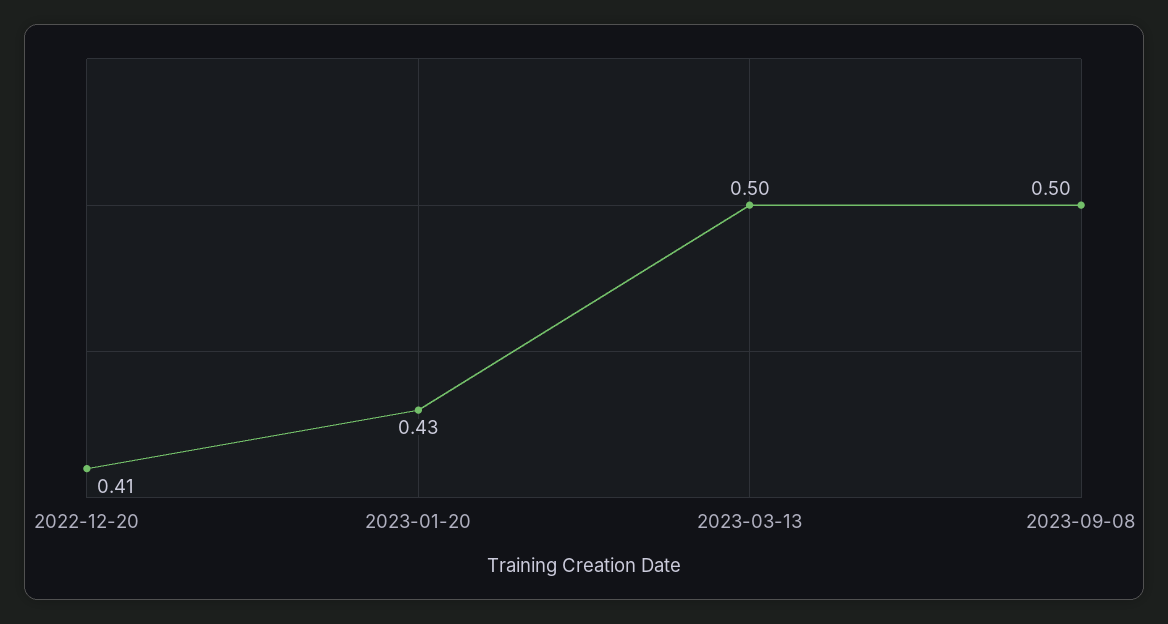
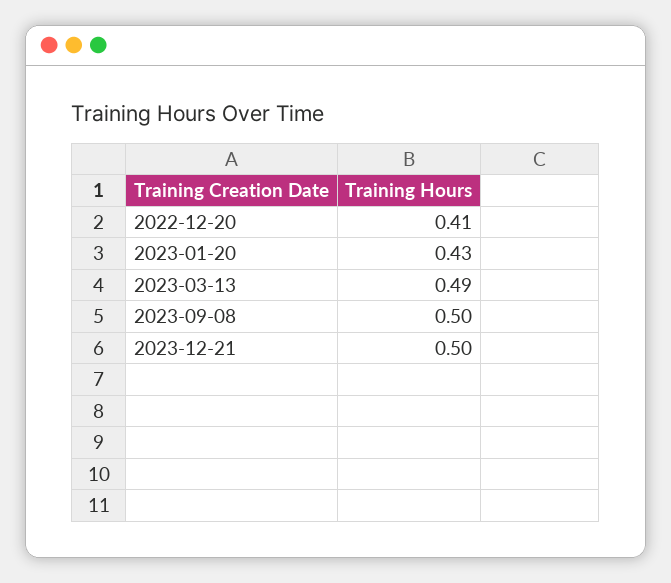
2023-03-13: 0.5 -> 0.49
2023-12-21: none -> 0.5

